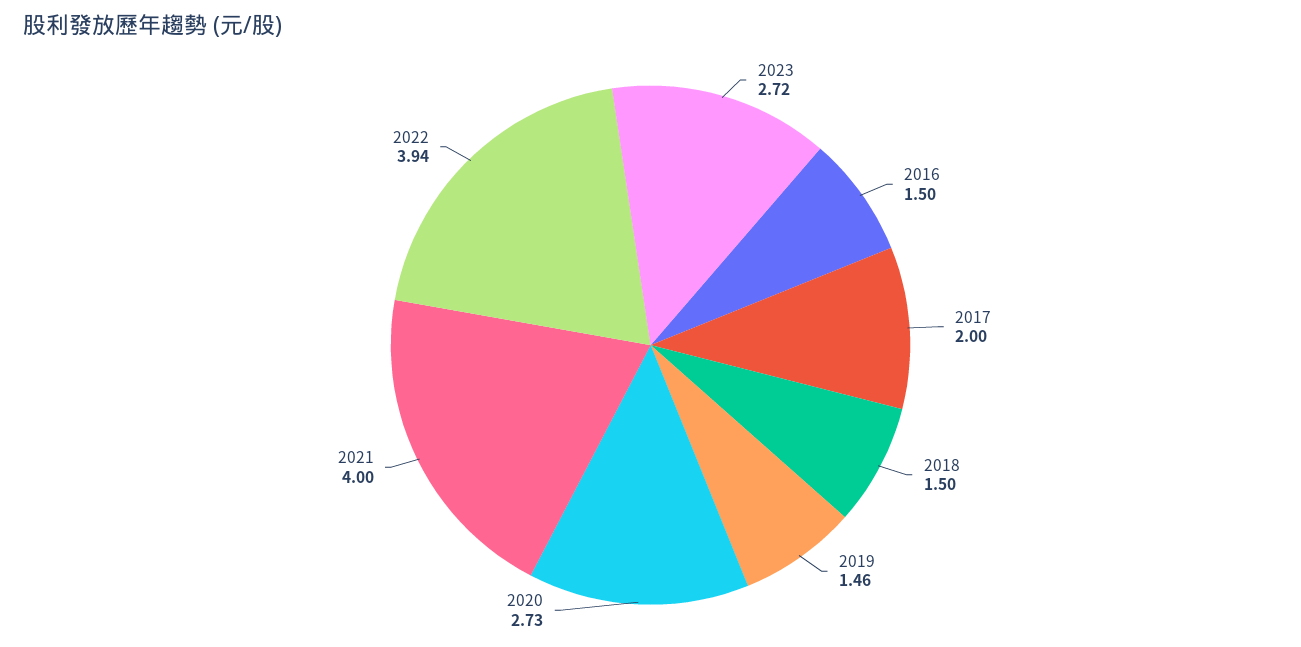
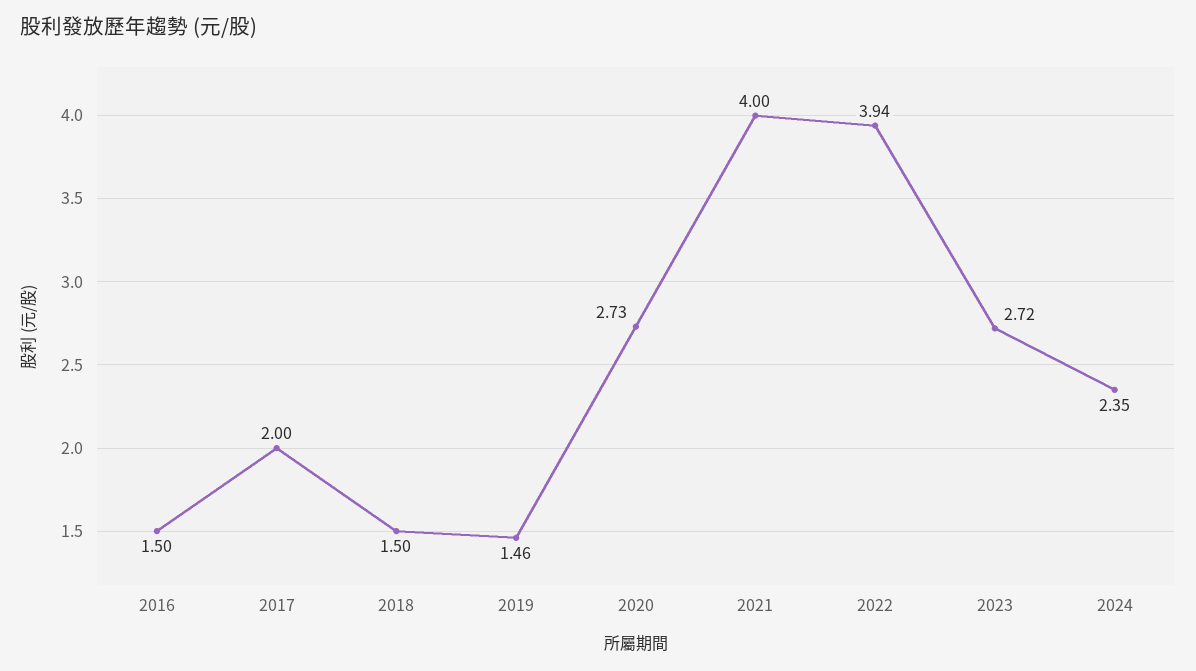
2024: none -> 2.35

